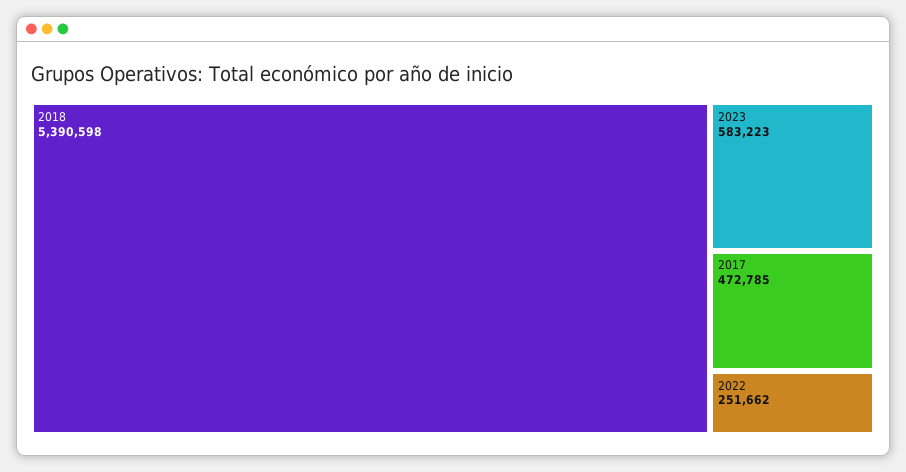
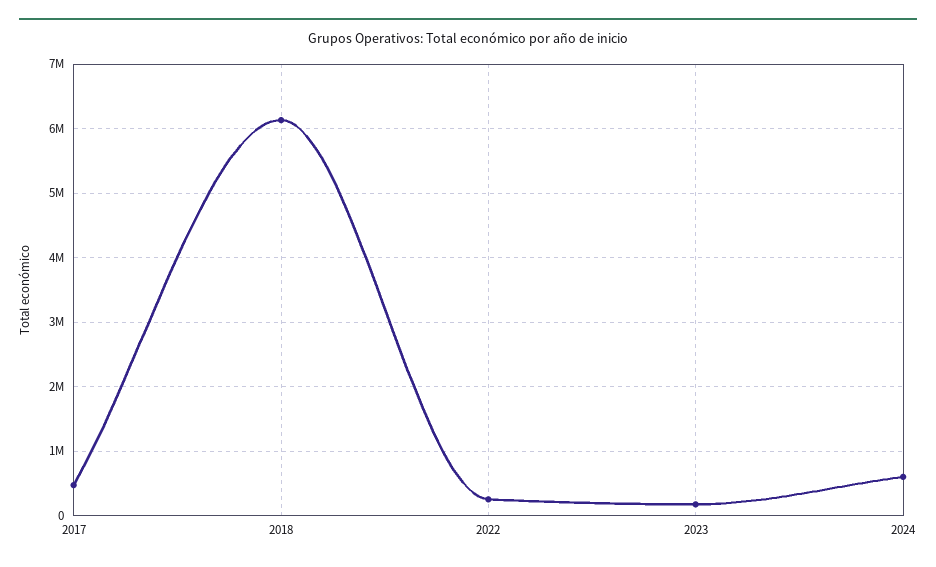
2018: 5390598 -> 6100000
2023: 583223 -> 200000
2024: none -> 600000

